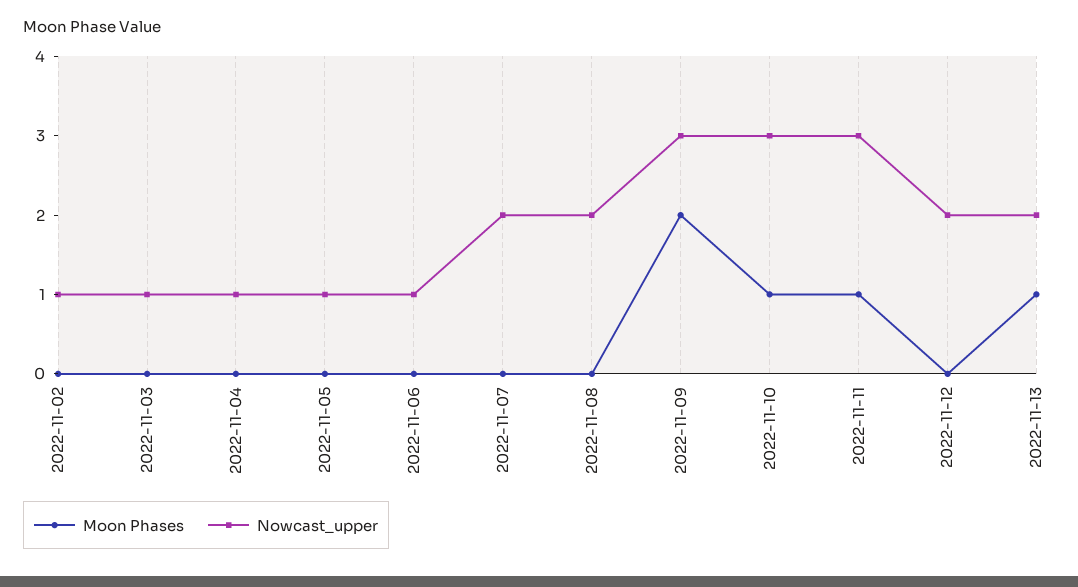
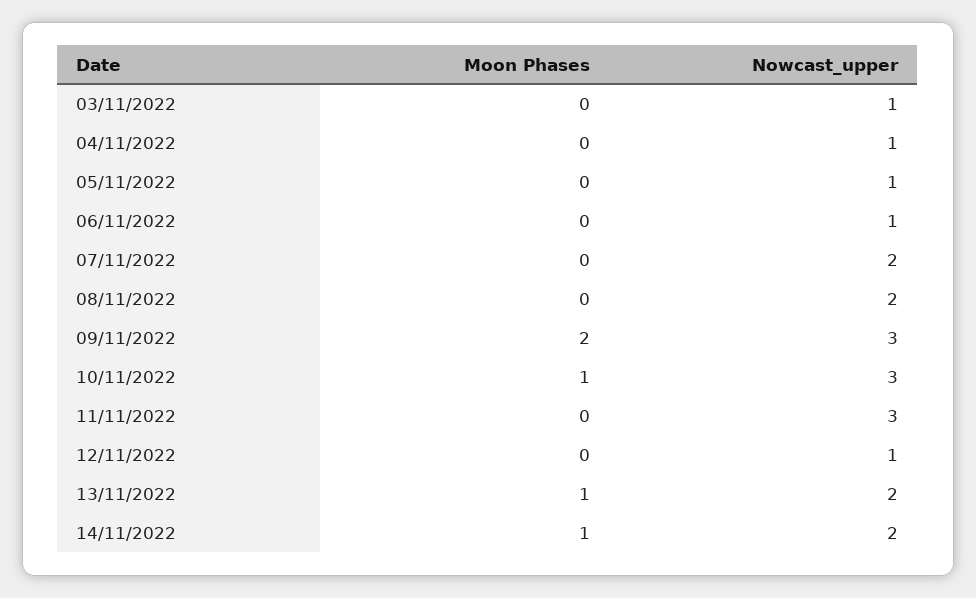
Moon Phases, 2022-11-02: 0 -> none
Nowcast_upper, 2022-11-02: 1 -> none
Moon Phases, 2022-11-11: 1 -> 0
Nowcast_upper, 2022-11-12: 2 -> 1
Moon Phases, 14/11/2022: none -> 1
Nowcast_upper, 14/11/2022: none -> 2

